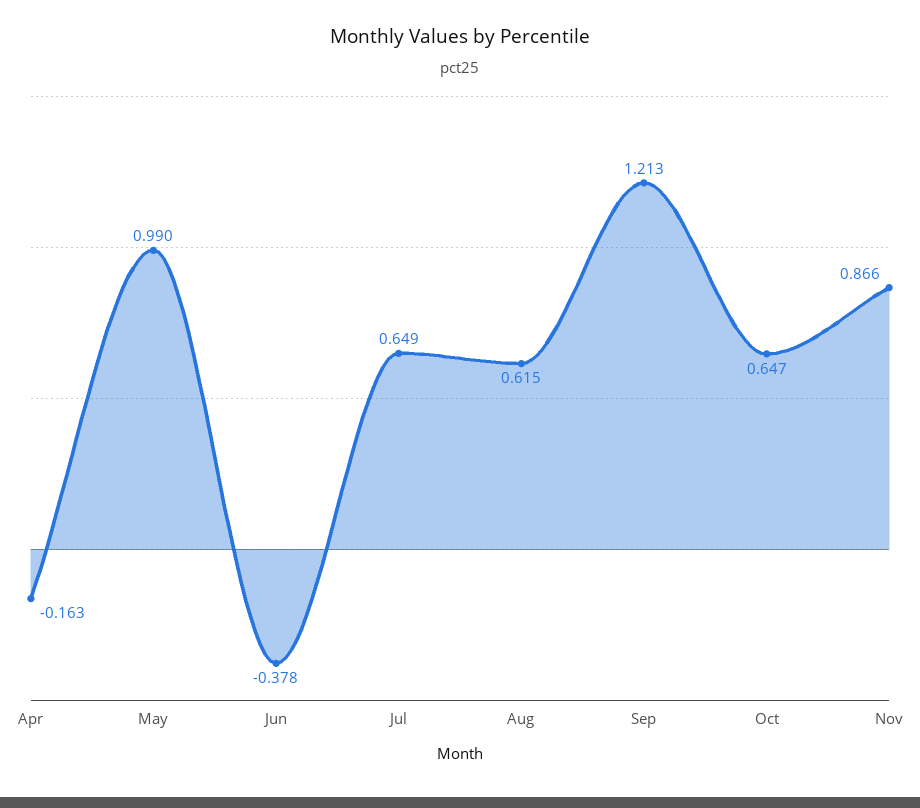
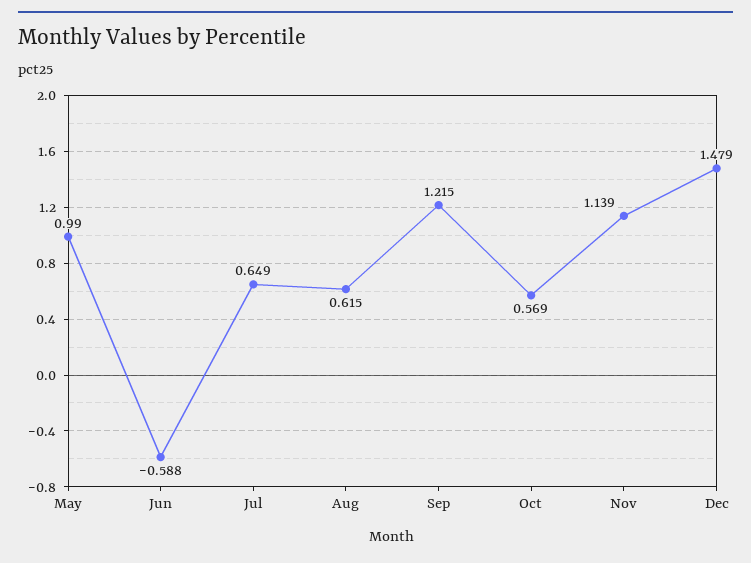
Apr: -0.163 -> none
Jun: -0.378 -> -0.588
Sep: 1.213 -> 1.215
Oct: 0.647 -> 0.569
Nov: 0.866 -> 1.139
Dec: none -> 1.479

